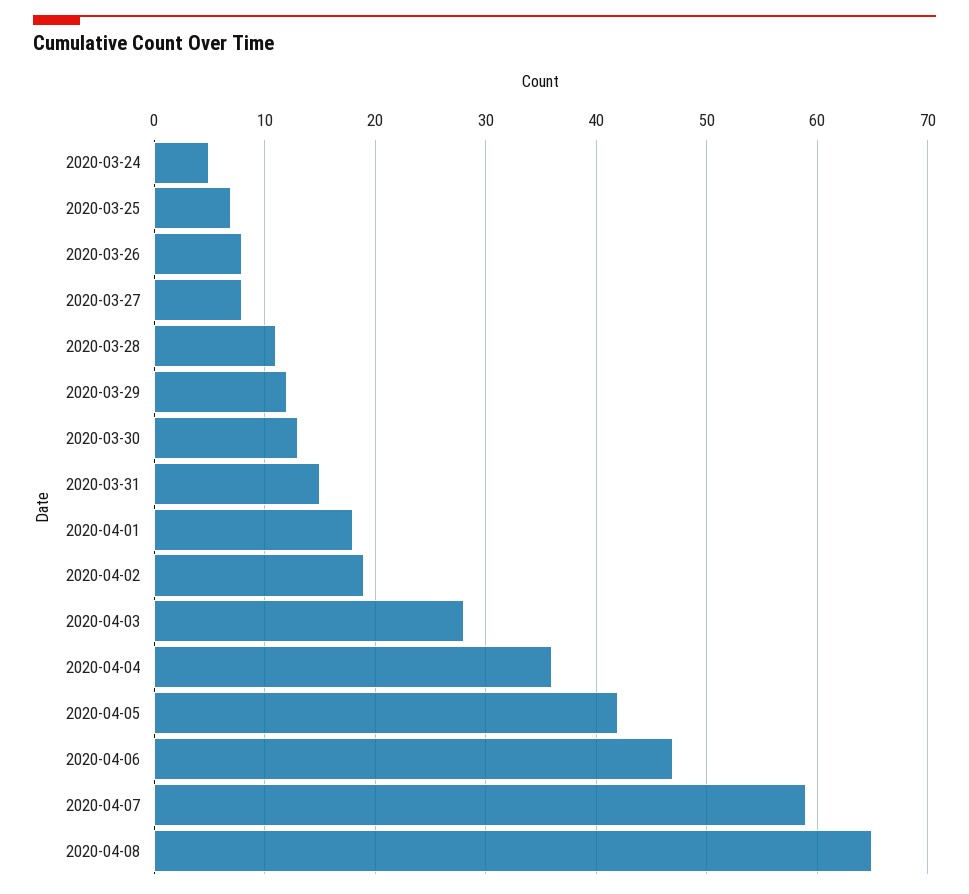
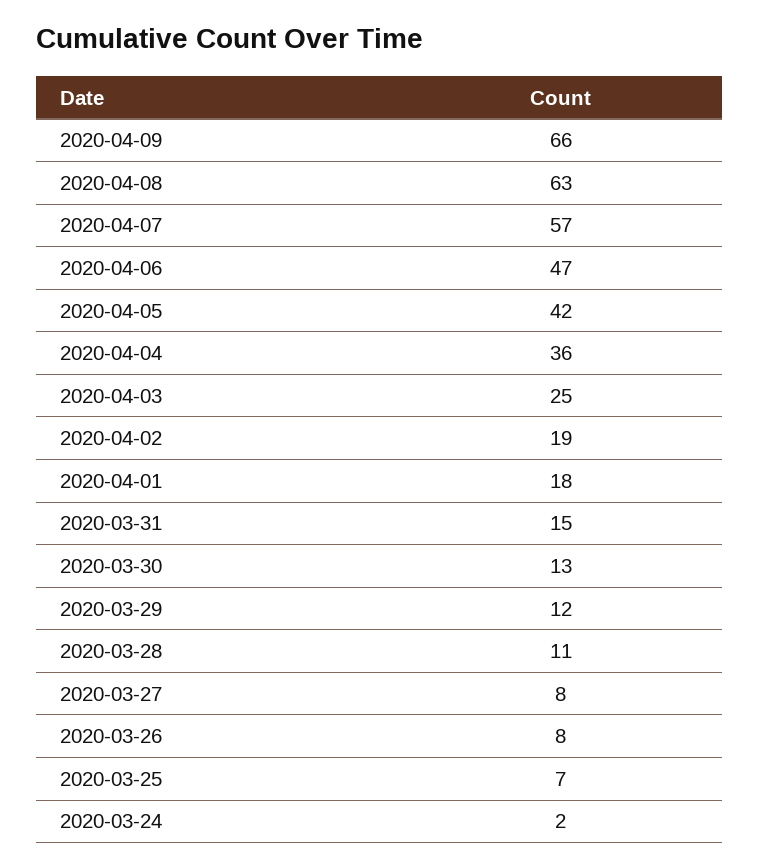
2020-03-24: 5 -> 2
2020-04-03: 28 -> 25
2020-04-07: 59 -> 57
2020-04-08: 65 -> 63
2020-04-09: none -> 66

